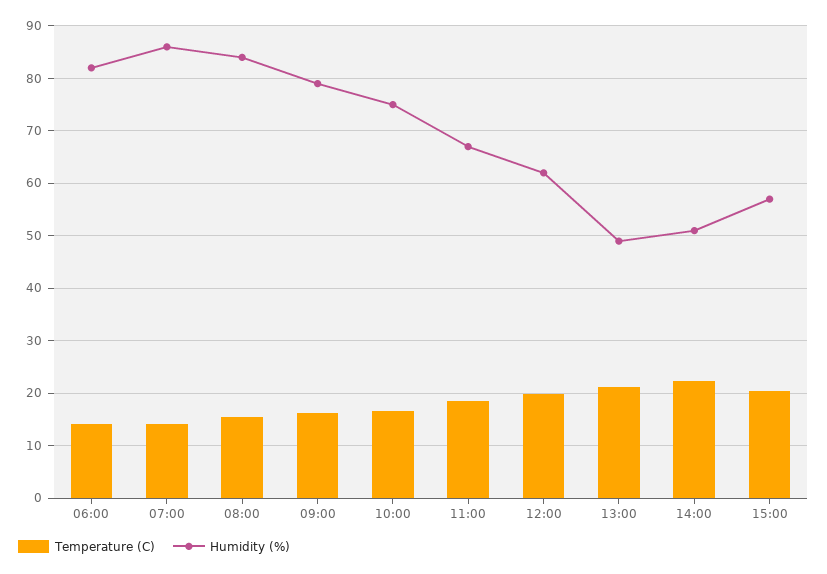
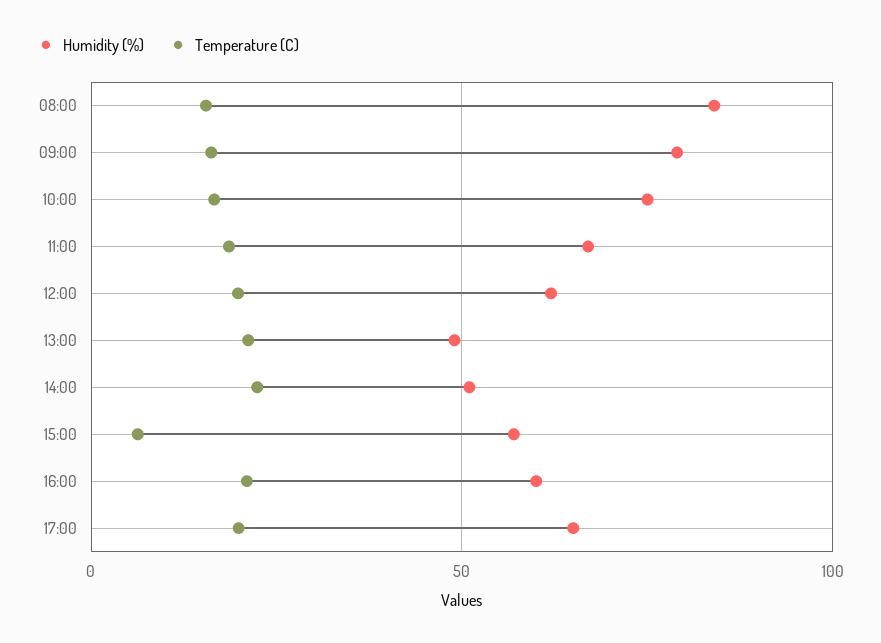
Temperature (C), 06:00: 14 -> none
Humidity (%), 06:00: 82 -> none
Temperature (C), 07:00: 14 -> none
Humidity (%), 07:00: 86 -> none
Temperature (C), 15:00: 20 -> 5
Humidity (%), 16:00: none -> 60
Temperature (C), 16:00: none -> 20
Humidity (%), 17:00: none -> 65
Temperature (C), 17:00: none -> 20

